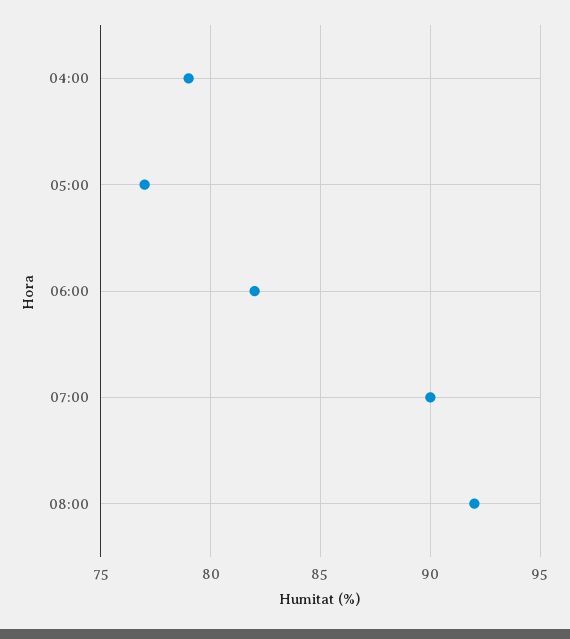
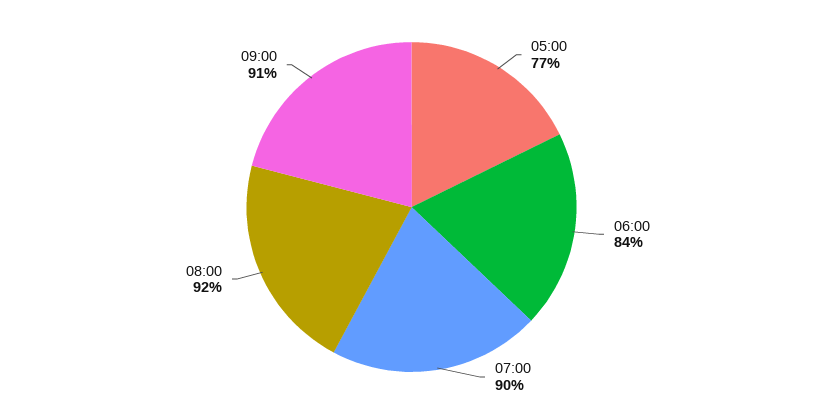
04:00: 79 -> none
06:00: 82 -> 84
09:00: none -> 91

